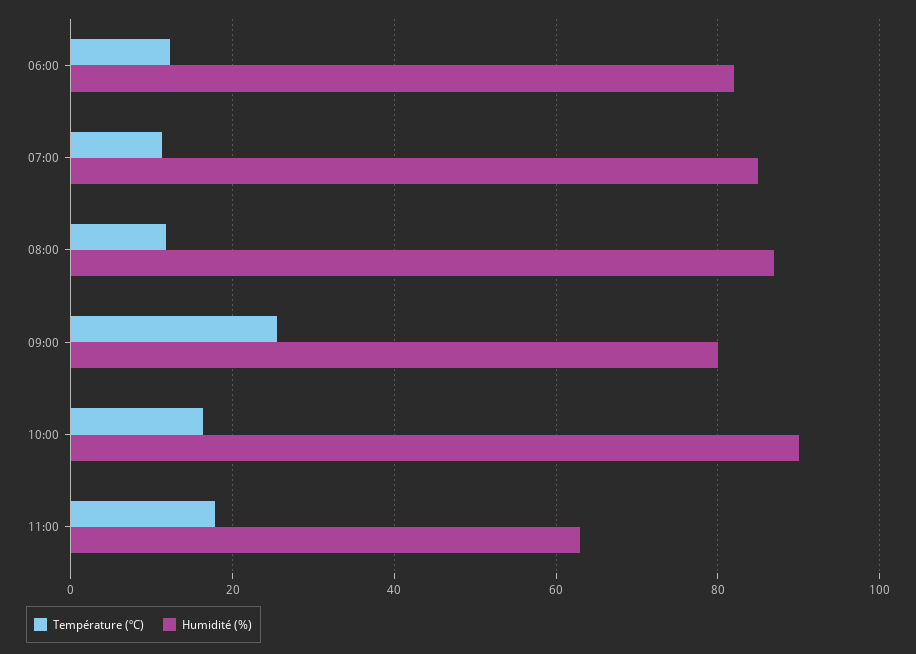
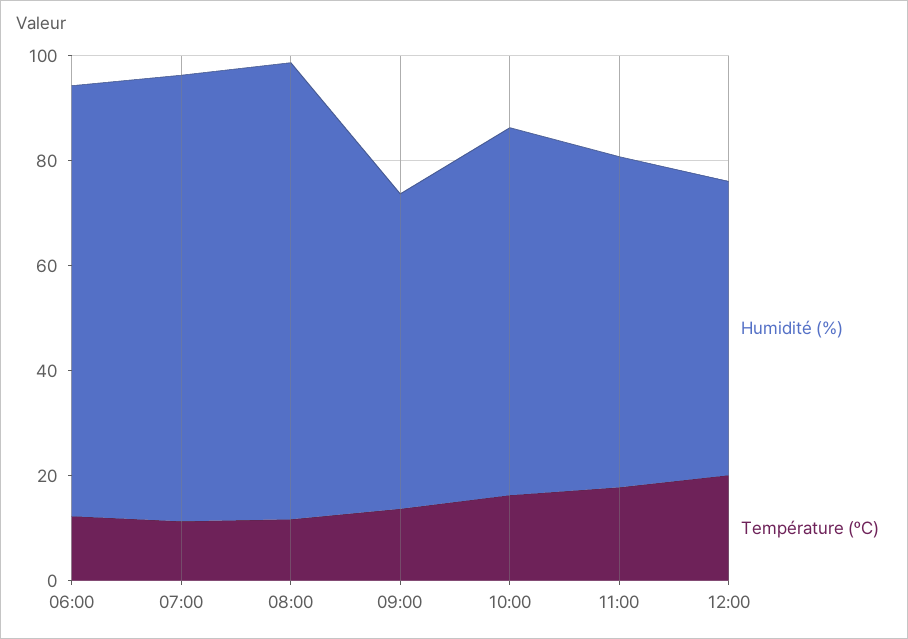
Température (ºC), 09:00: 26 -> 15
Humidité (%), 09:00: 80 -> 60
Humidité (%), 10:00: 90 -> 70
Humidité (%), 12:00: none -> 55
Température (ºC), 12:00: none -> 20

